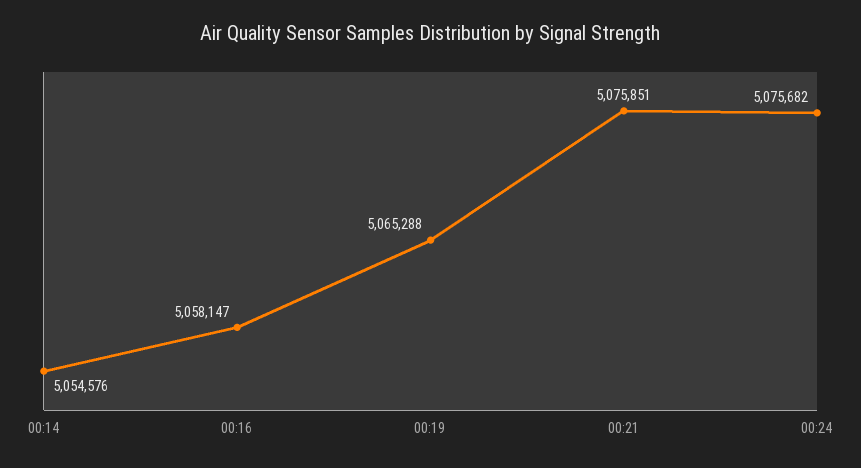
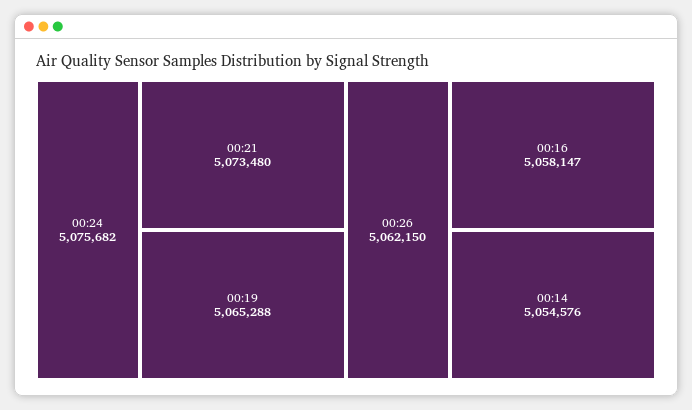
00:21: 5075851 -> 5073480
00:26: none -> 5062150

